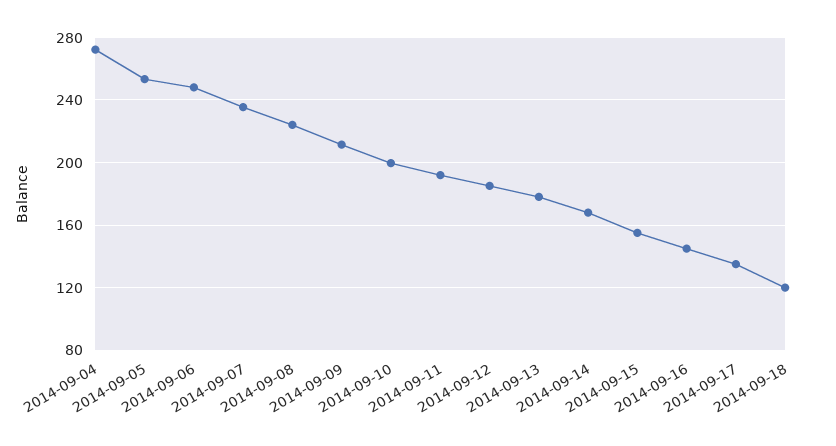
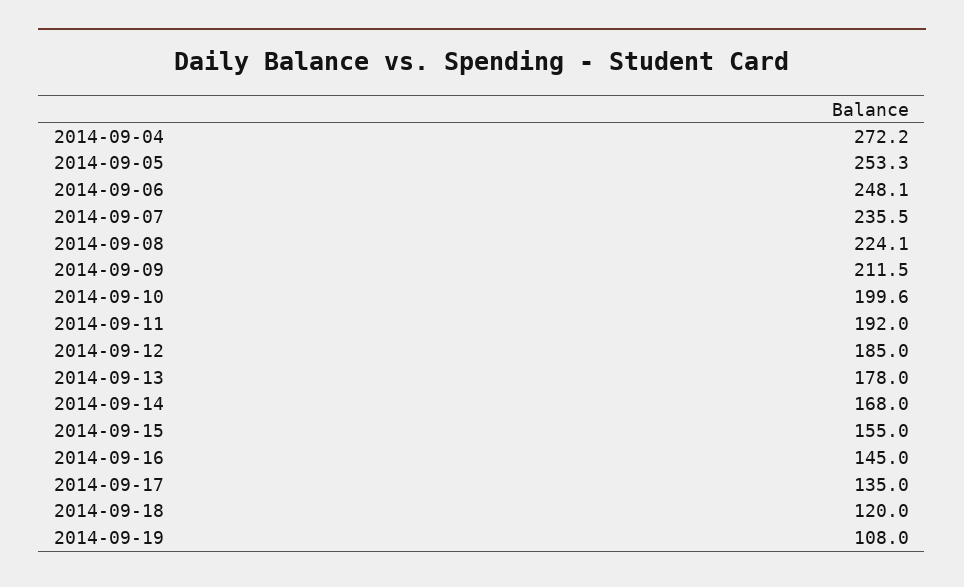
2014-09-19: none -> 108

